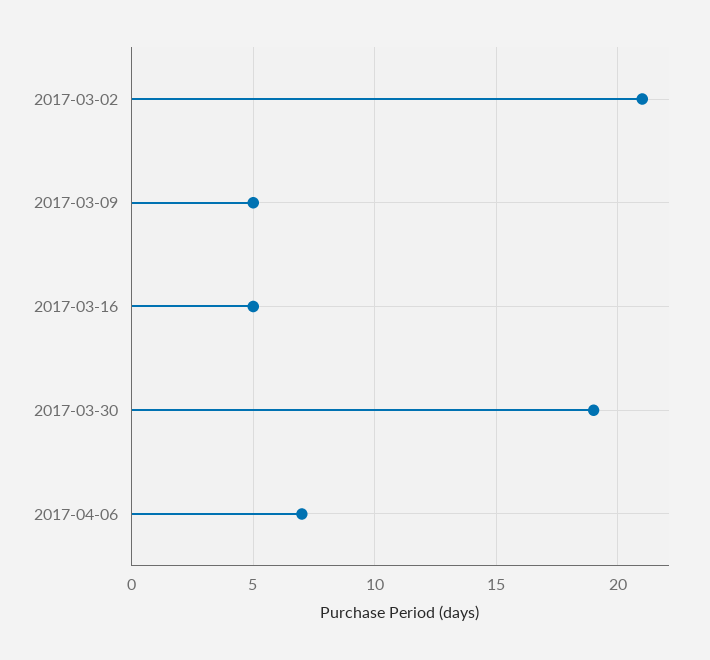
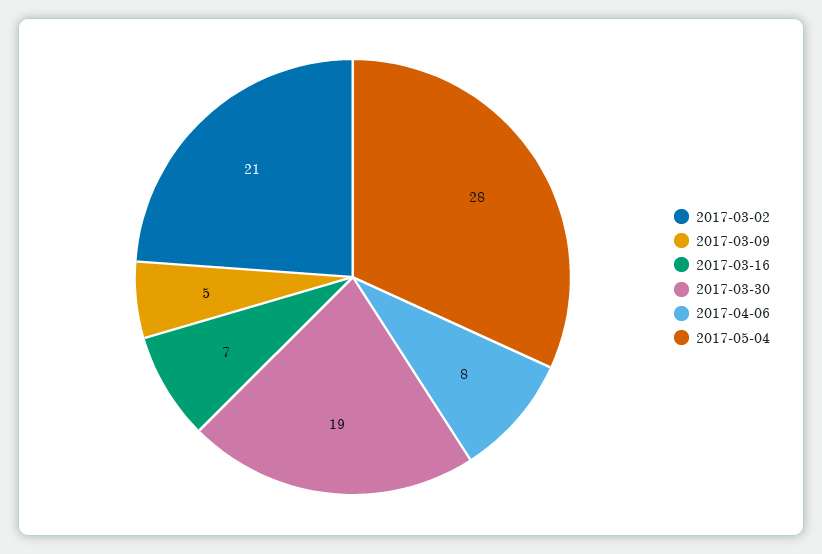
2017-03-16: 5 -> 7
2017-04-06: 7 -> 8
2017-05-04: none -> 28

